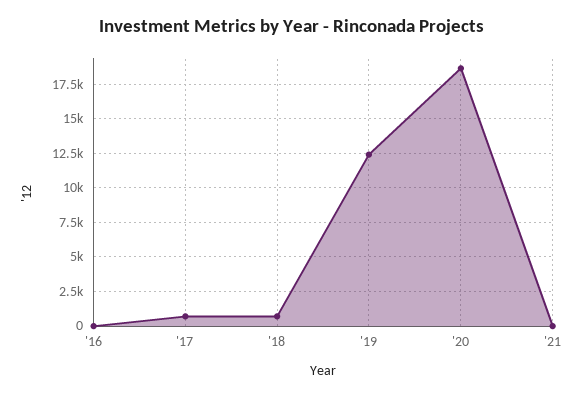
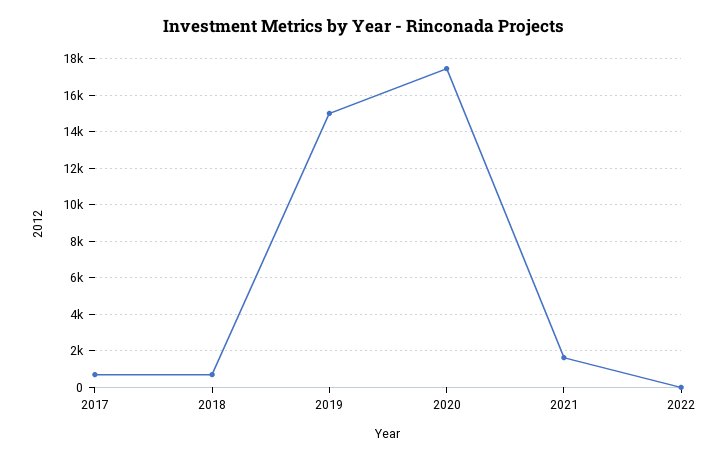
'16: 0 -> none
'19: 12500 -> 15000
'20: 18500 -> 17500
'21: 0 -> 1500
2022: none -> 0

